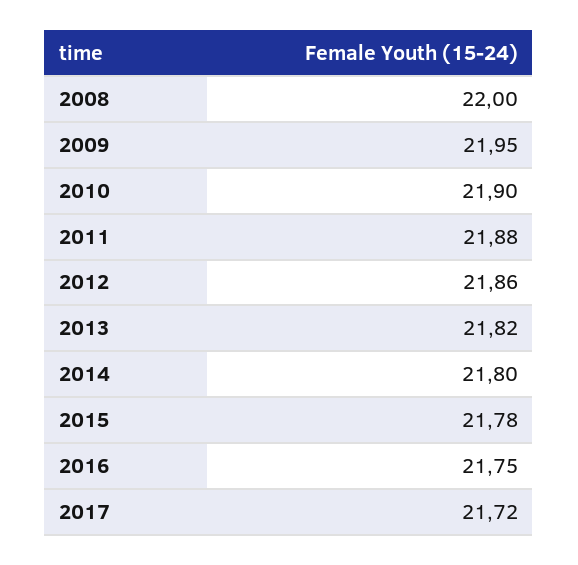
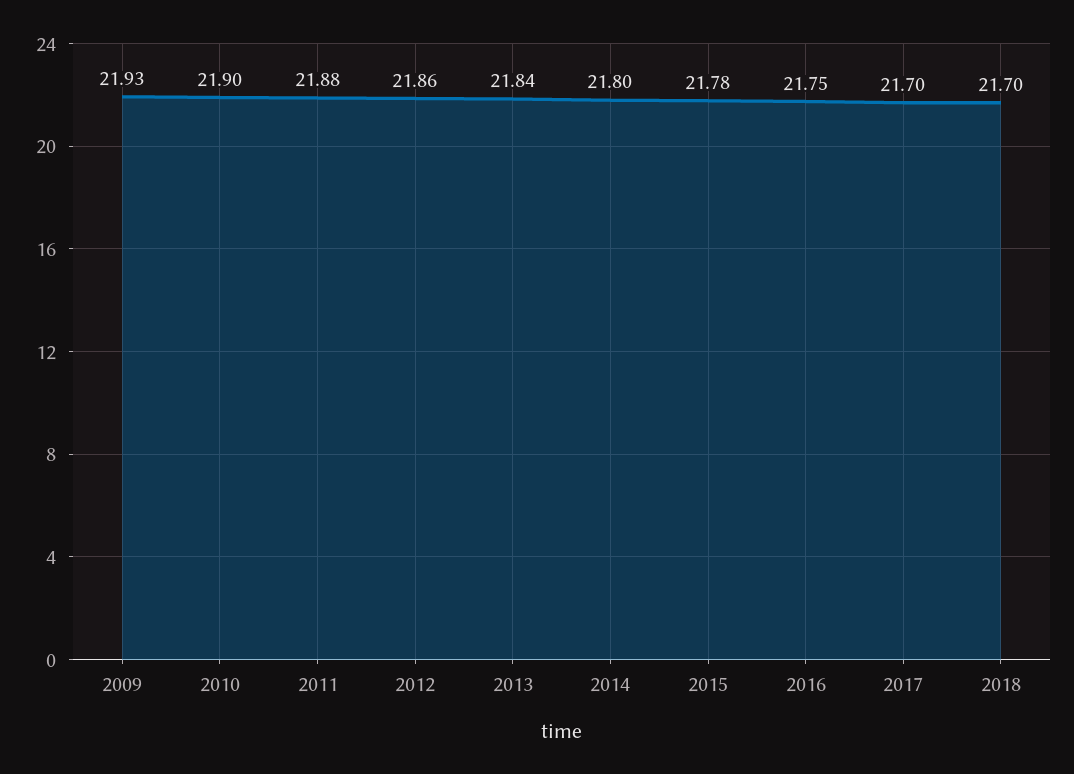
2008: 22 -> none
2009: 21.95 -> 21.93
2013: 21.82 -> 21.84
2017: 21.72 -> 21.7
2018: none -> 21.7

